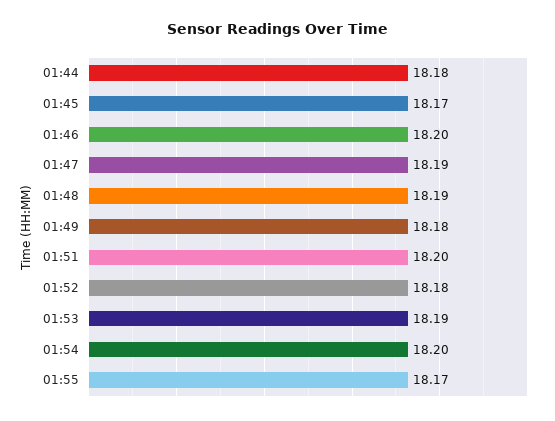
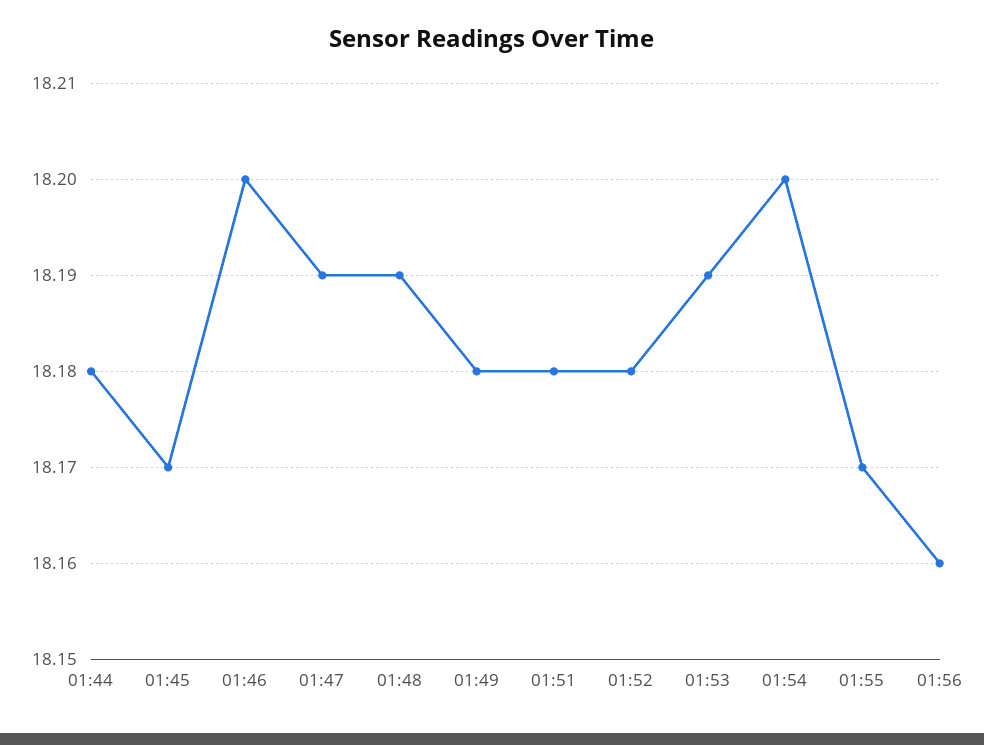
01:51: 18.2 -> 18.18
01:56: none -> 18.16

